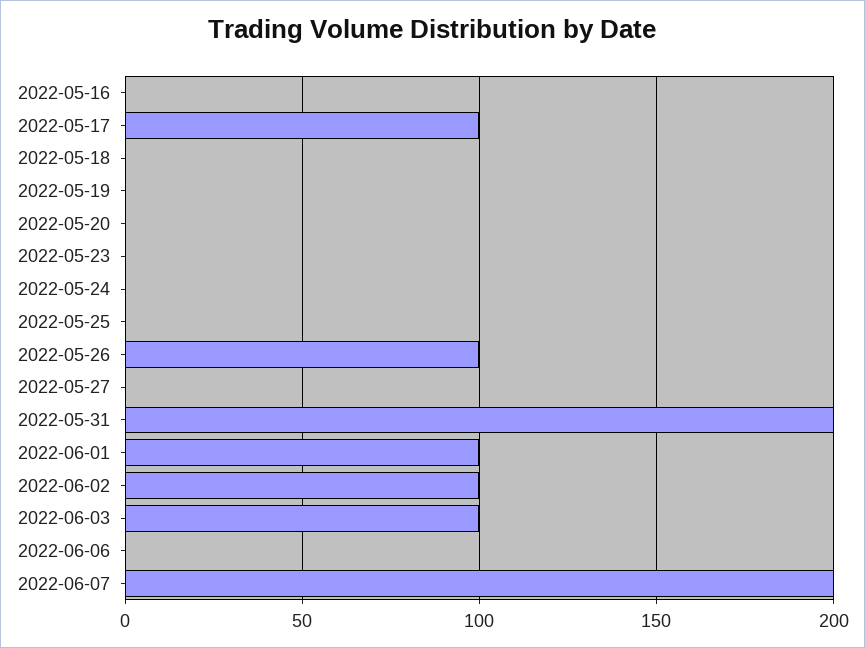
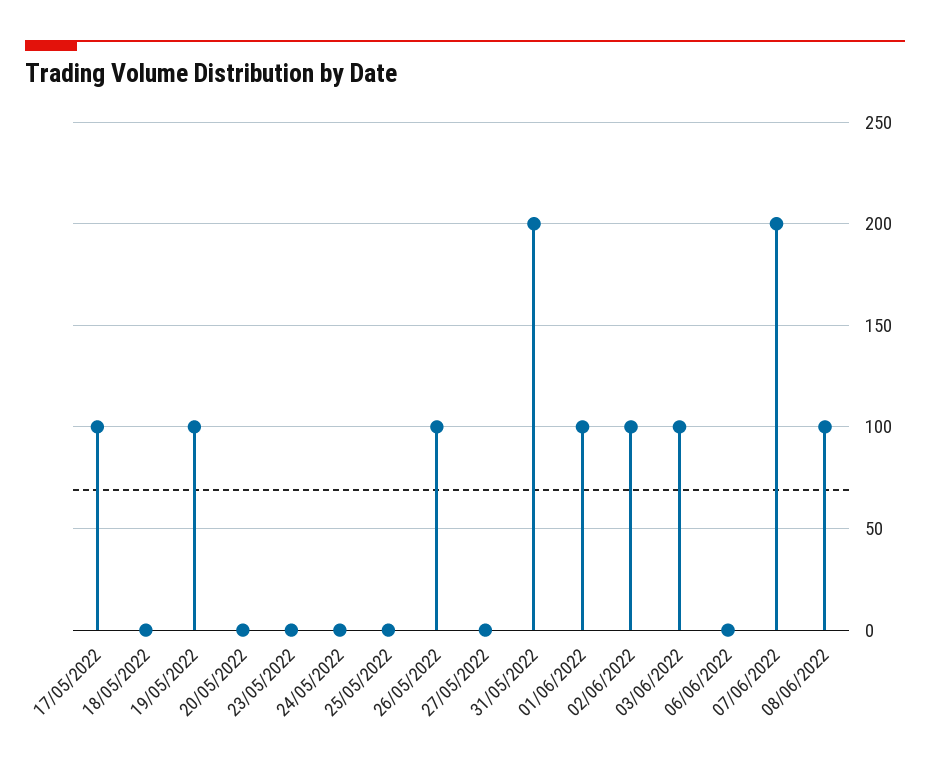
2022-05-16: 0 -> none
2022-05-19: 0 -> 100
08/06/2022: none -> 100

